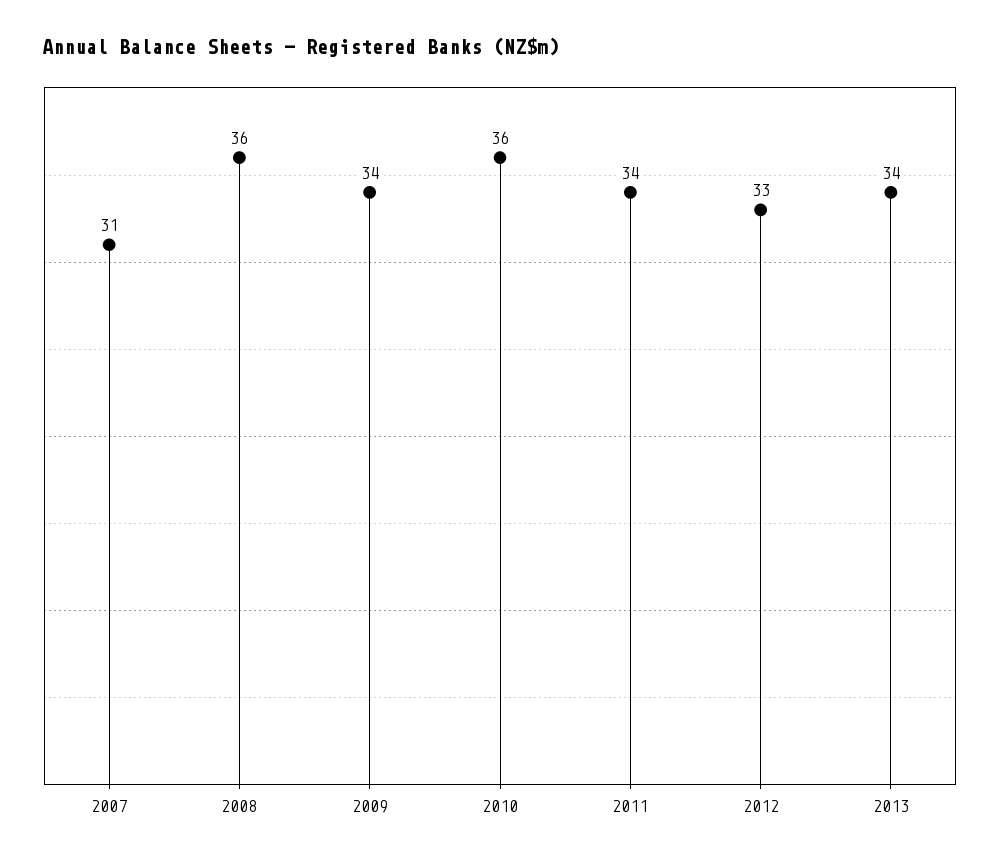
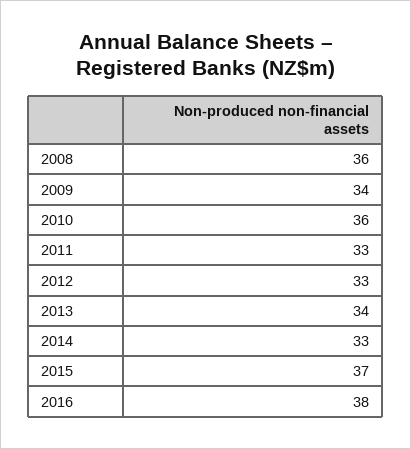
2007: 31 -> none
2011: 34 -> 33
2014: none -> 33
2015: none -> 37
2016: none -> 38

